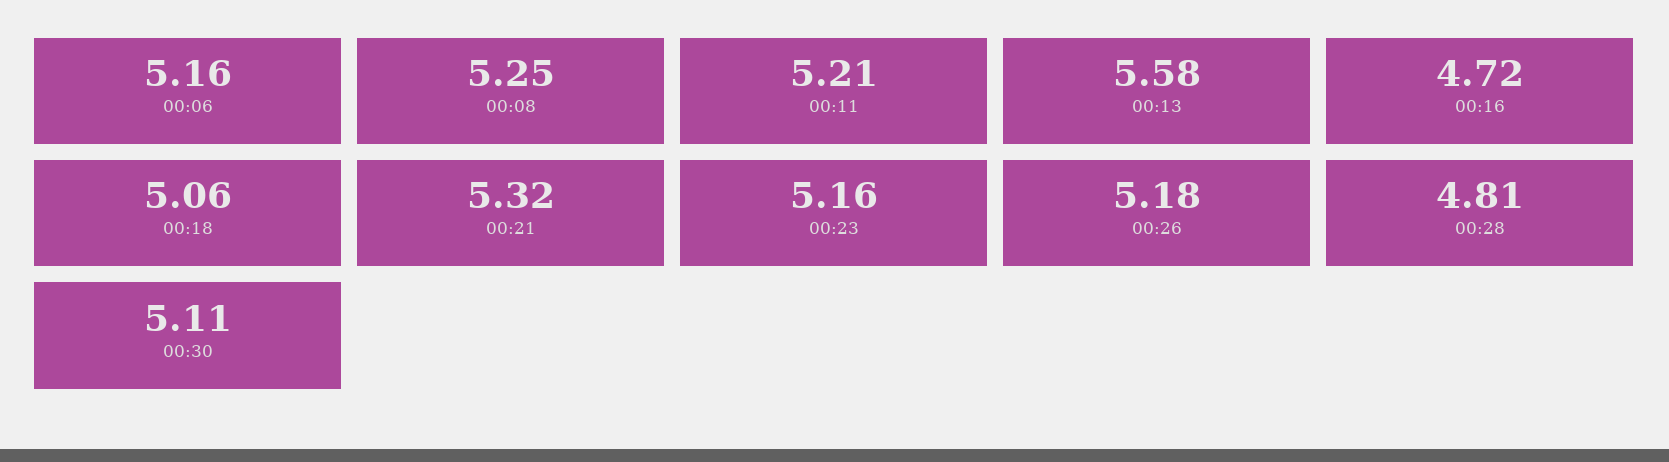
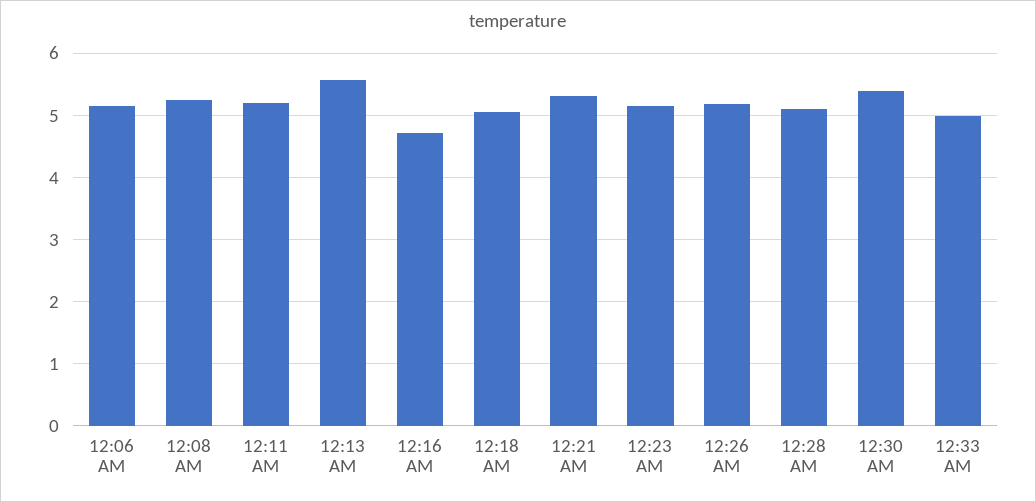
00:28: 4.81 -> 5.1
00:30: 5.11 -> 5.4
12:33 AM: none -> 5

